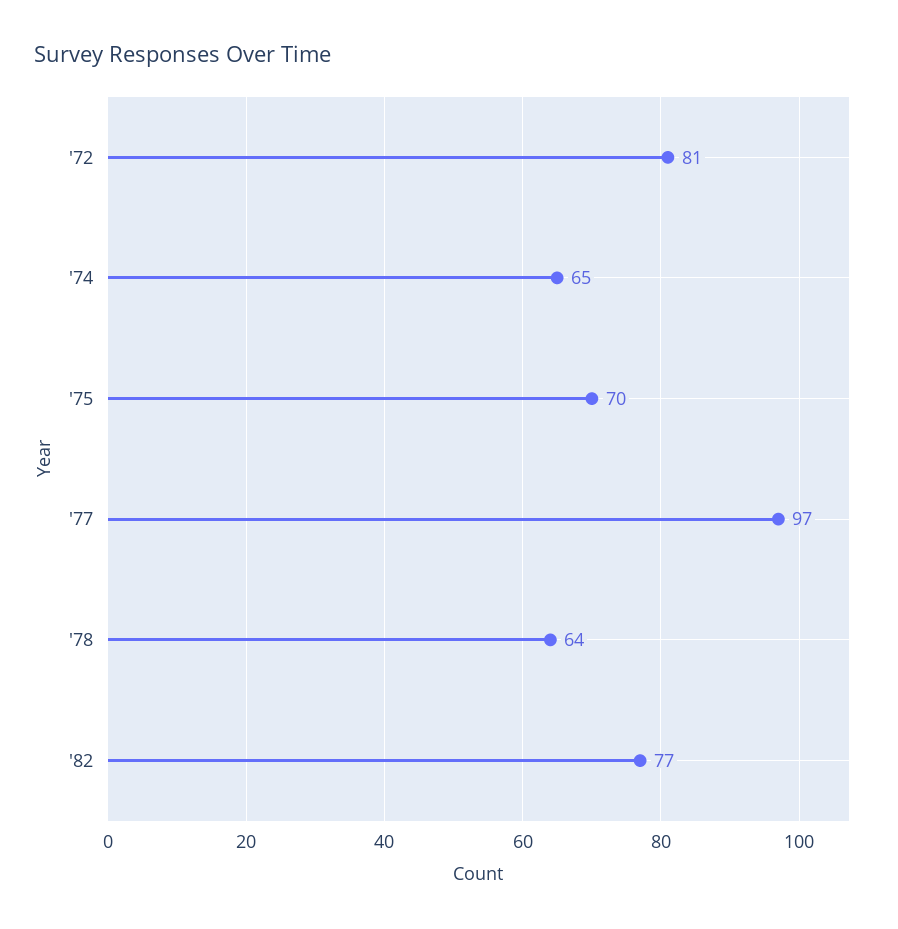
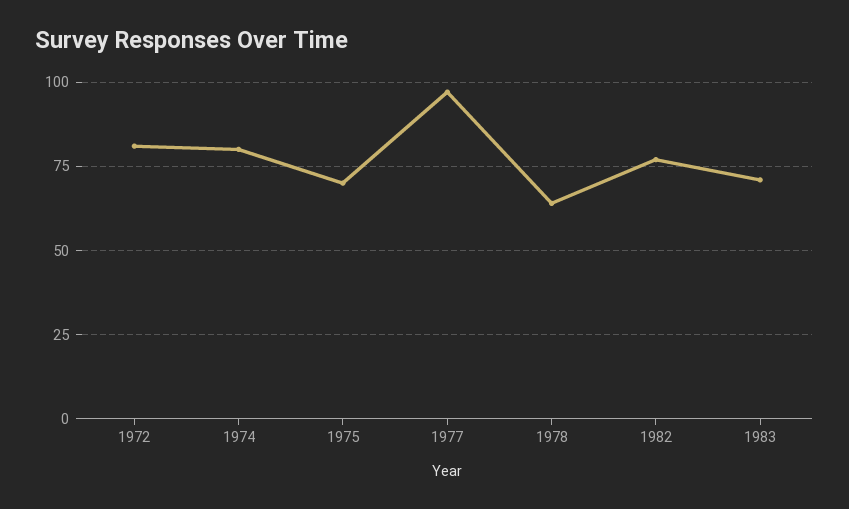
'74: 65 -> 80
1983: none -> 70

